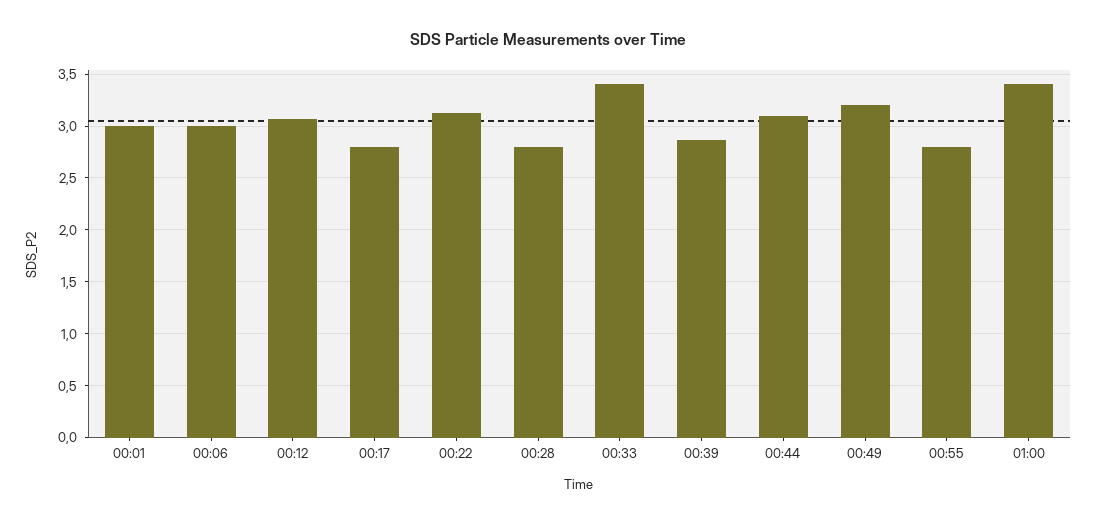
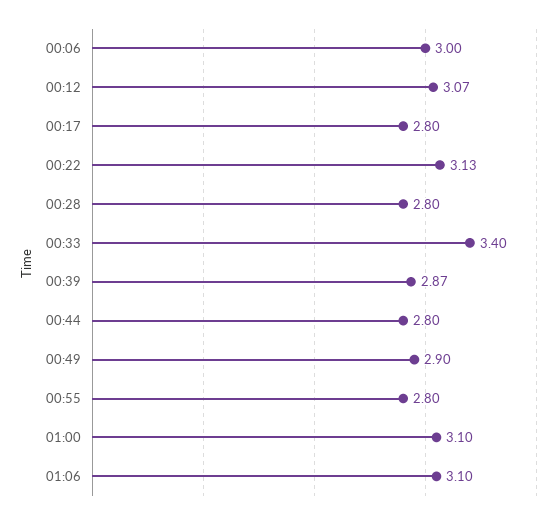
00:01: 3 -> none
00:44: 3.1 -> 2.8
00:49: 3.2 -> 2.9
01:00: 3.4 -> 3.1
01:06: none -> 3.1

